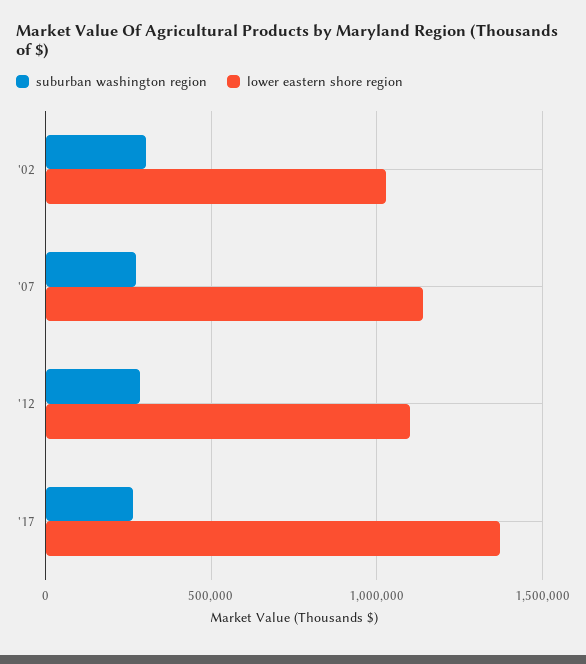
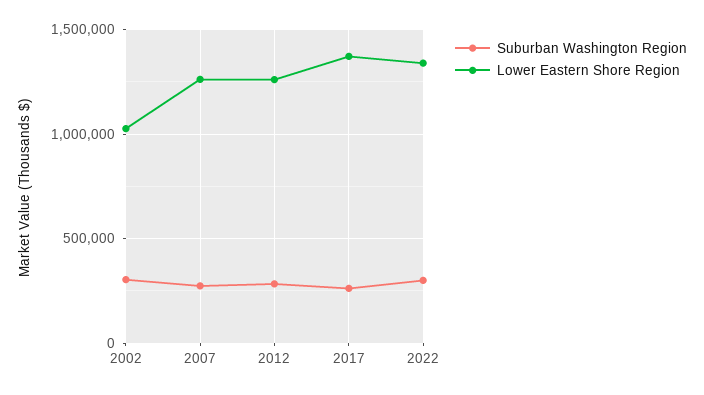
lower eastern shore region, '07: 1150000 -> 1250000
lower eastern shore region, '12: 1100000 -> 1250000
suburban washington region, 2022: none -> 300000
lower eastern shore region, 2022: none -> 1350000

